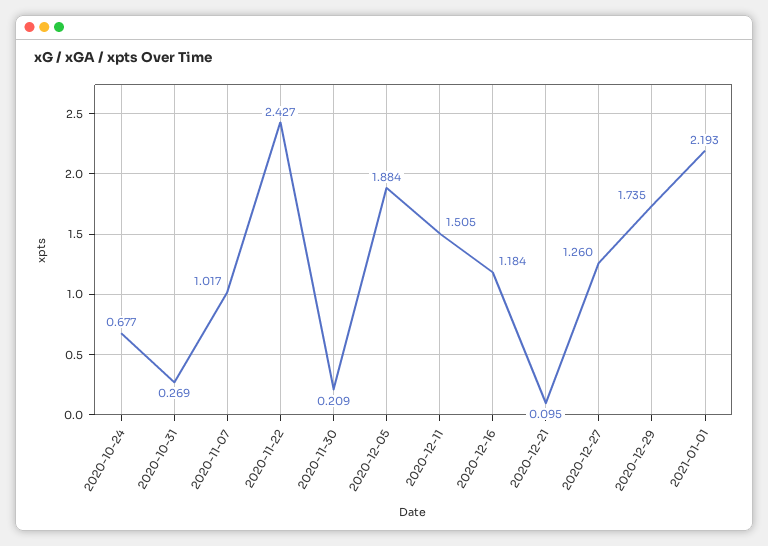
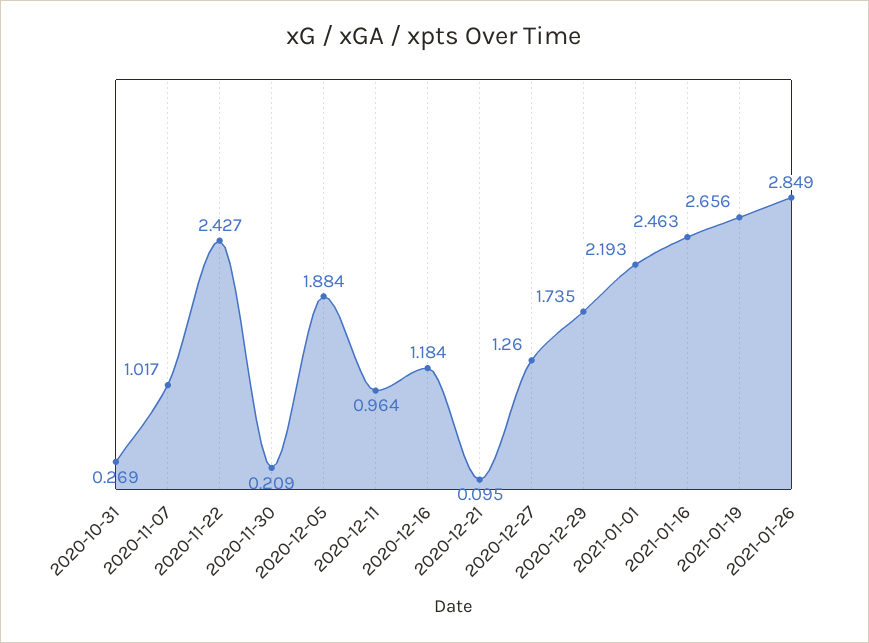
2020-10-24: 0.677 -> none
2020-12-11: 1.505 -> 0.964
2021-01-16: none -> 2.463
2021-01-19: none -> 2.656
2021-01-26: none -> 2.849

